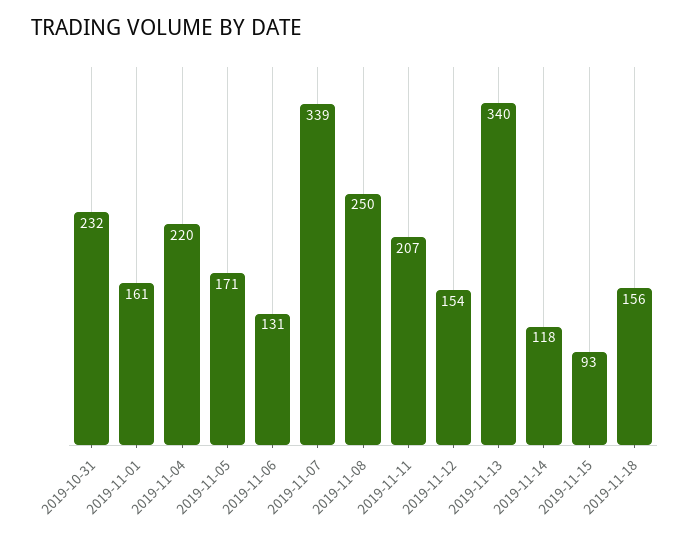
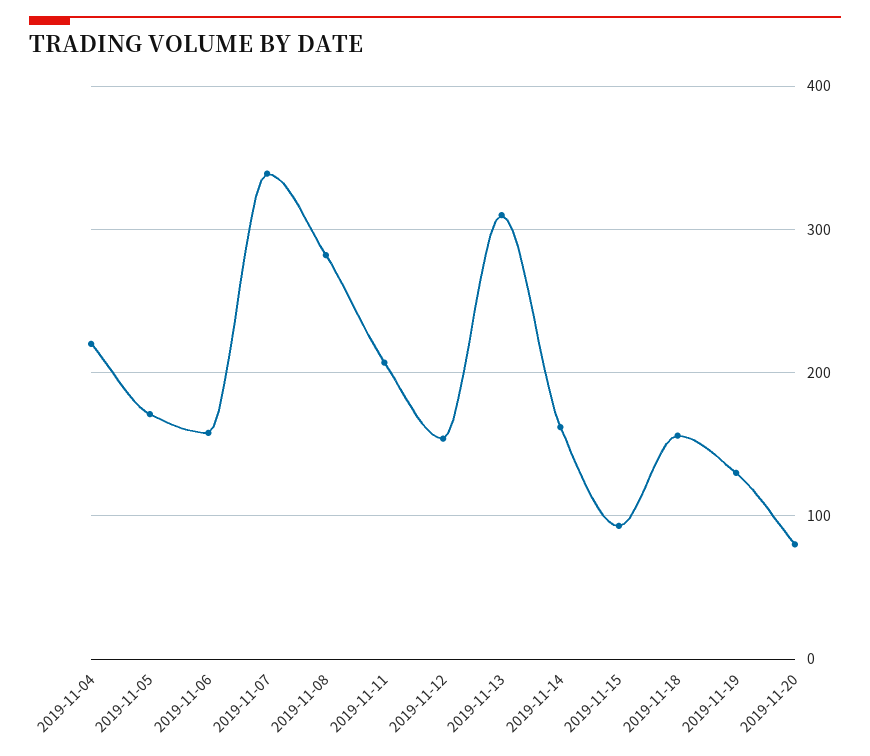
2019-10-31: 232 -> none
2019-11-01: 161 -> none
2019-11-06: 131 -> 160
2019-11-08: 250 -> 280
2019-11-13: 340 -> 310
2019-11-14: 118 -> 160
2019-11-19: none -> 130
2019-11-20: none -> 80

